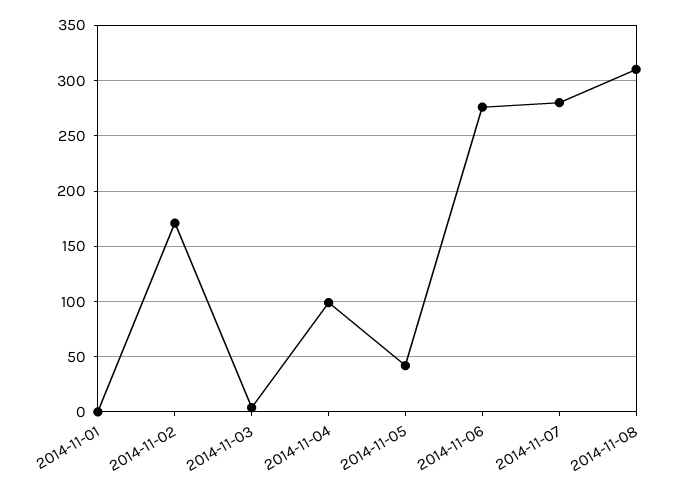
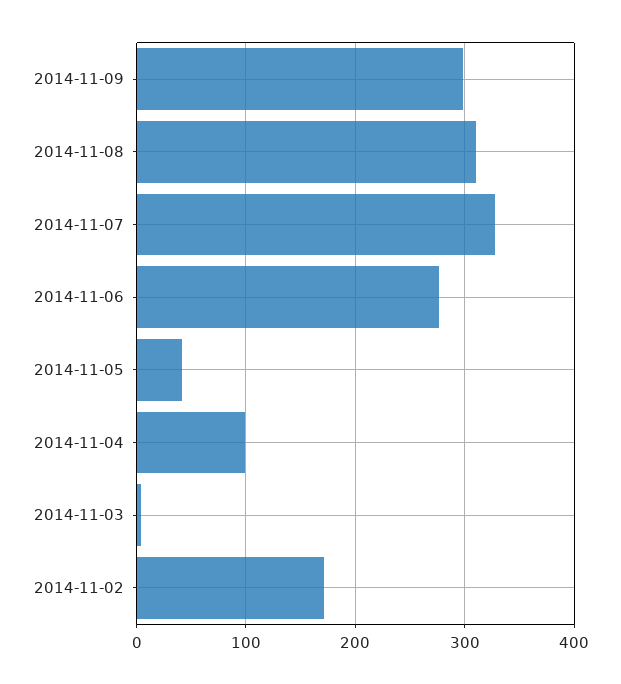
2014-11-01: 0 -> none
2014-11-07: 280 -> 330
2014-11-09: none -> 300

